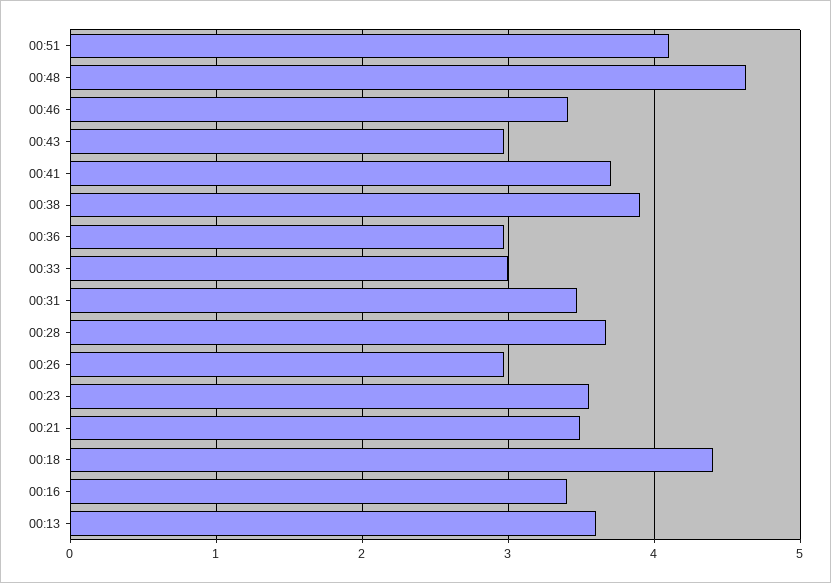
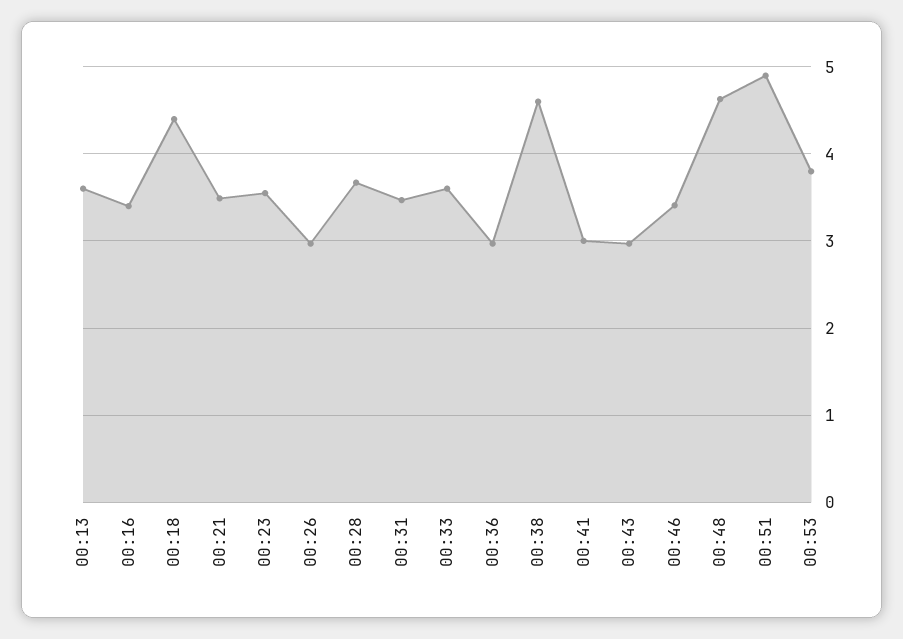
00:51: 4.1 -> 4.9
00:41: 3.7 -> 3
00:38: 3.9 -> 4.6
00:33: 3 -> 3.6
00:53: none -> 3.8

